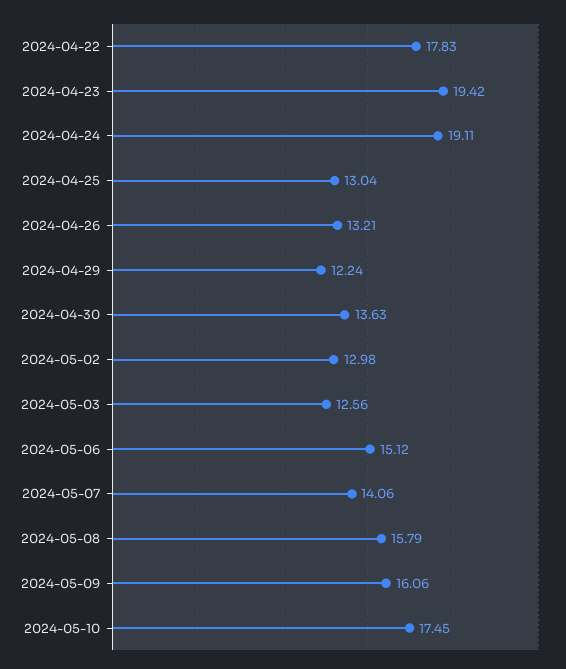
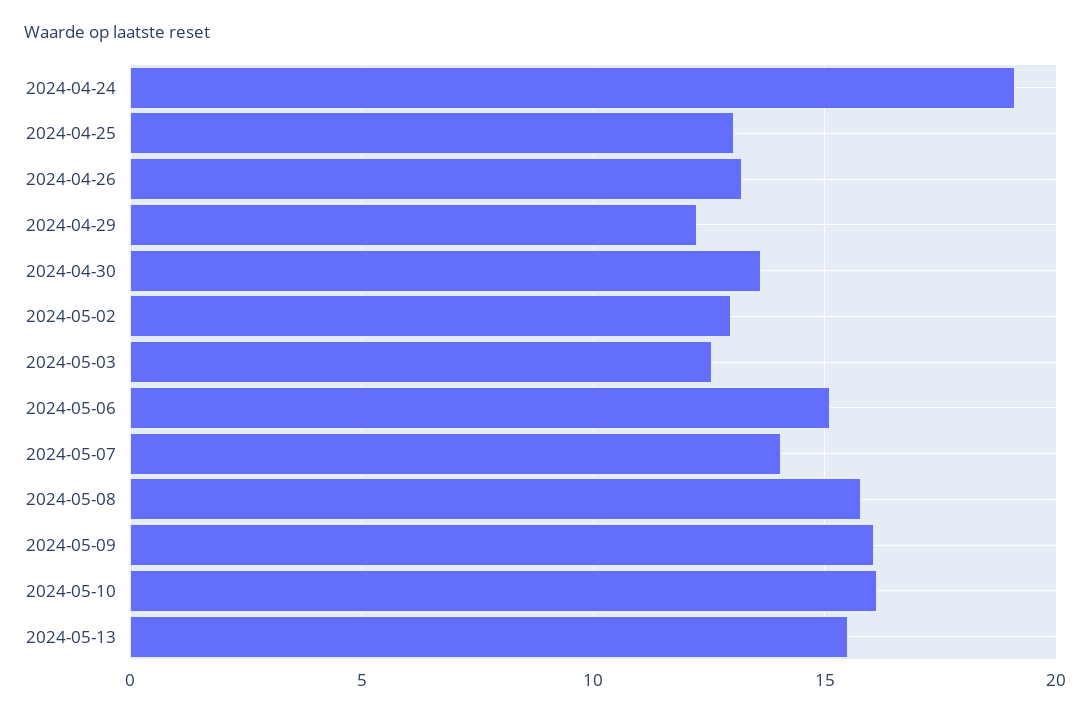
2024-04-22: 17.83 -> none
2024-04-23: 19.42 -> none
2024-05-10: 17.45 -> 16
2024-05-13: none -> 15.5

